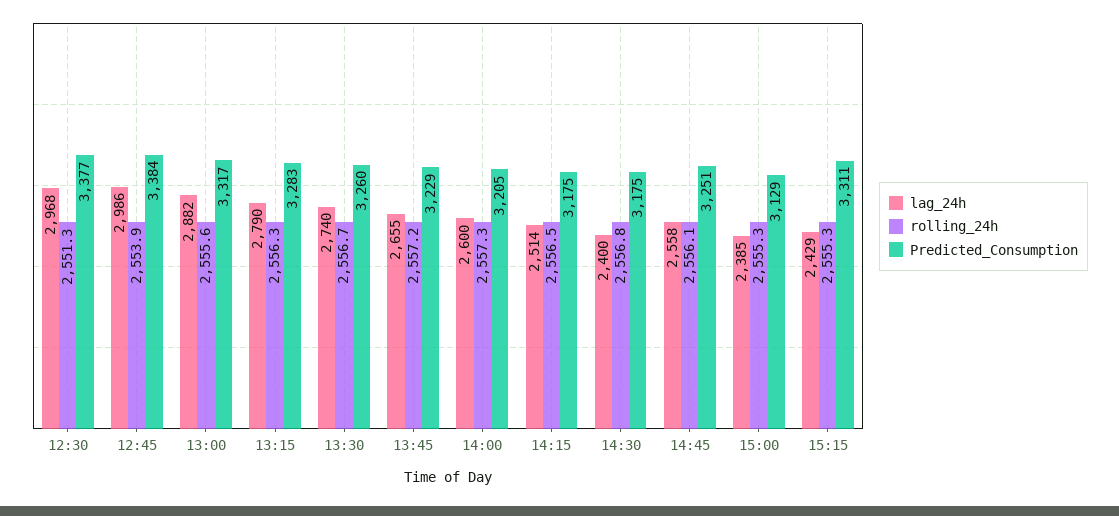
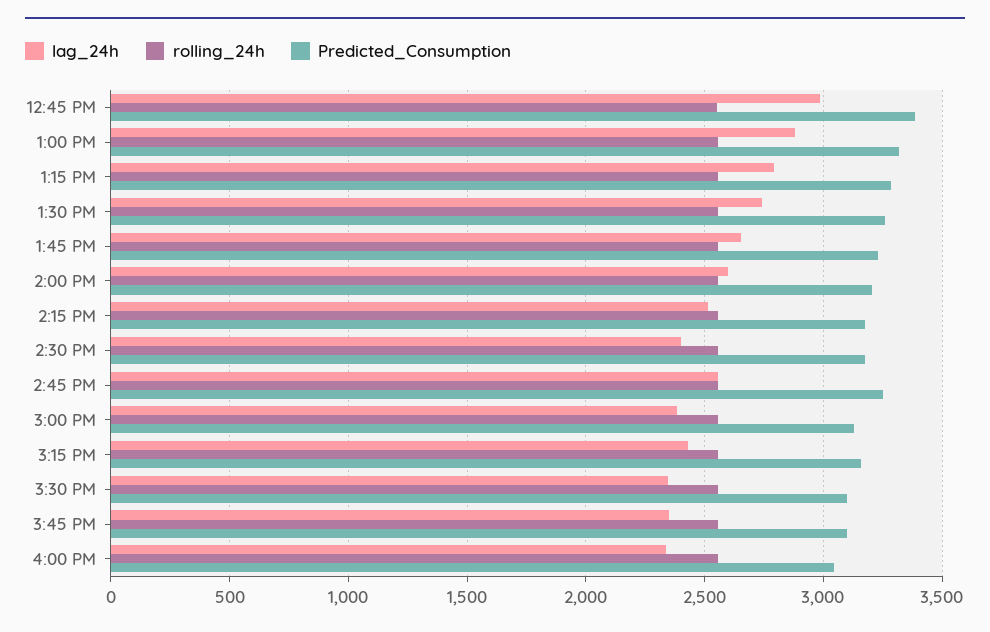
lag_24h, 12:30: 2968 -> none
rolling_24h, 12:30: 2551.3 -> none
Predicted_Consumption, 12:30: 3377 -> none
Predicted_Consumption, 15:15: 3311 -> 3150
lag_24h, 3:30 PM: none -> 2350
rolling_24h, 3:30 PM: none -> 2550
Predicted_Consumption, 3:30 PM: none -> 3100
lag_24h, 3:45 PM: none -> 2350
rolling_24h, 3:45 PM: none -> 2550
Predicted_Consumption, 3:45 PM: none -> 3100
lag_24h, 4:00 PM: none -> 2350
rolling_24h, 4:00 PM: none -> 2550
Predicted_Consumption, 4:00 PM: none -> 3050

